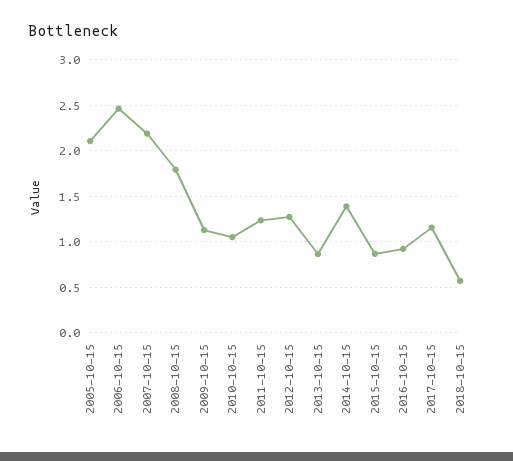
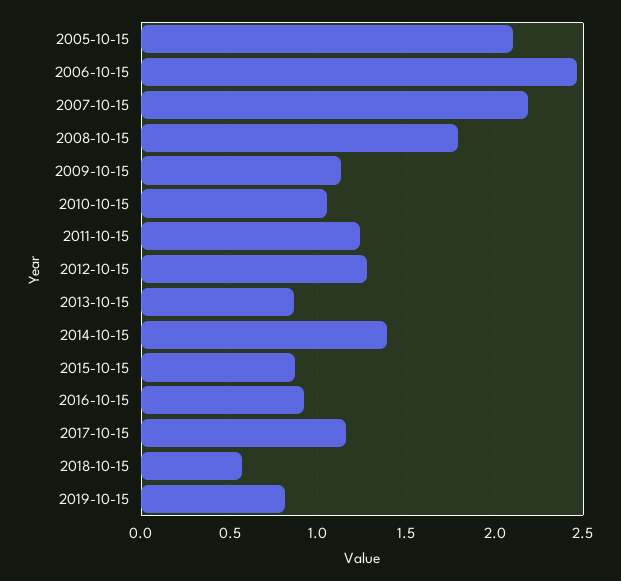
2019-10-15: none -> 0.8

